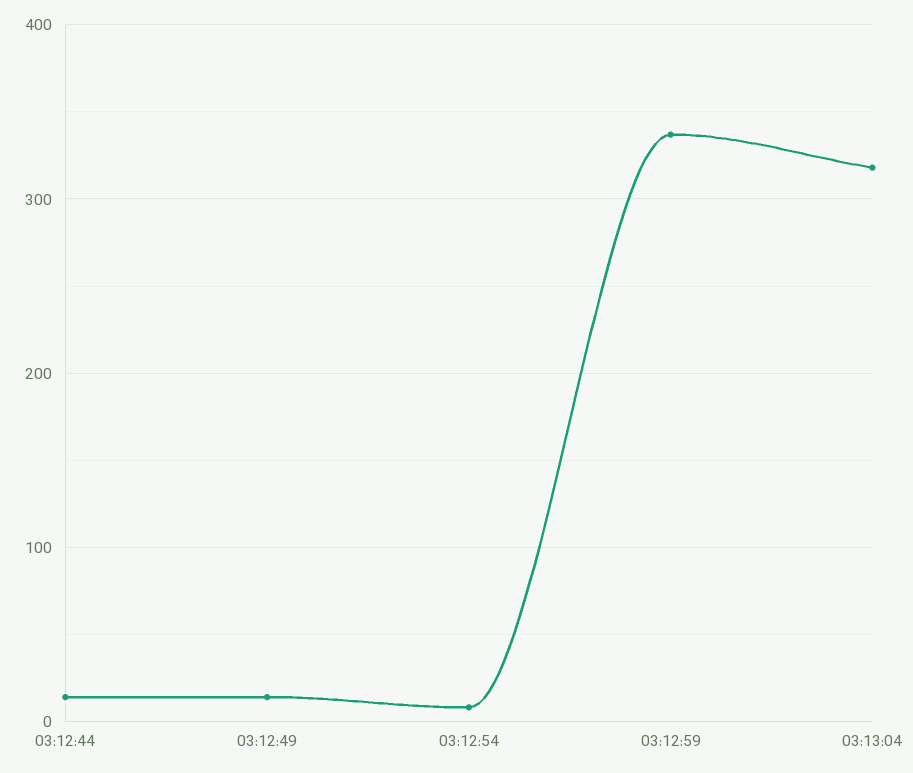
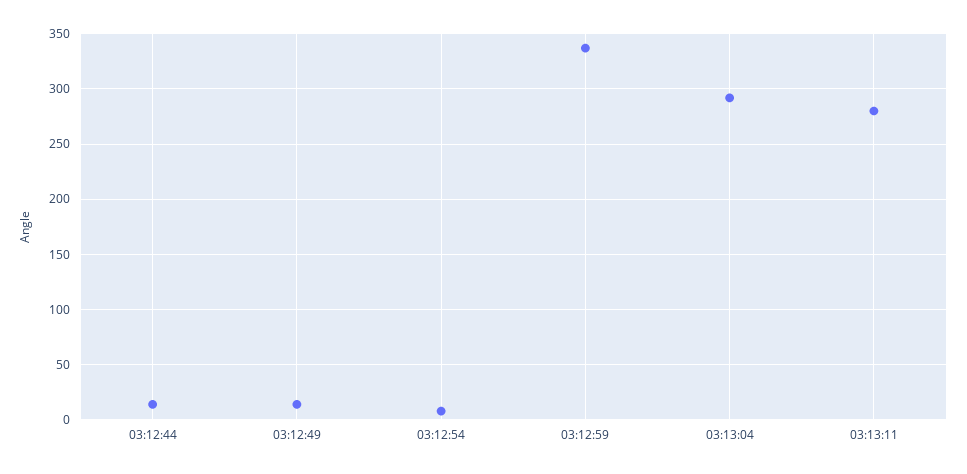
03:13:04: 320 -> 290
03:13:11: none -> 280

